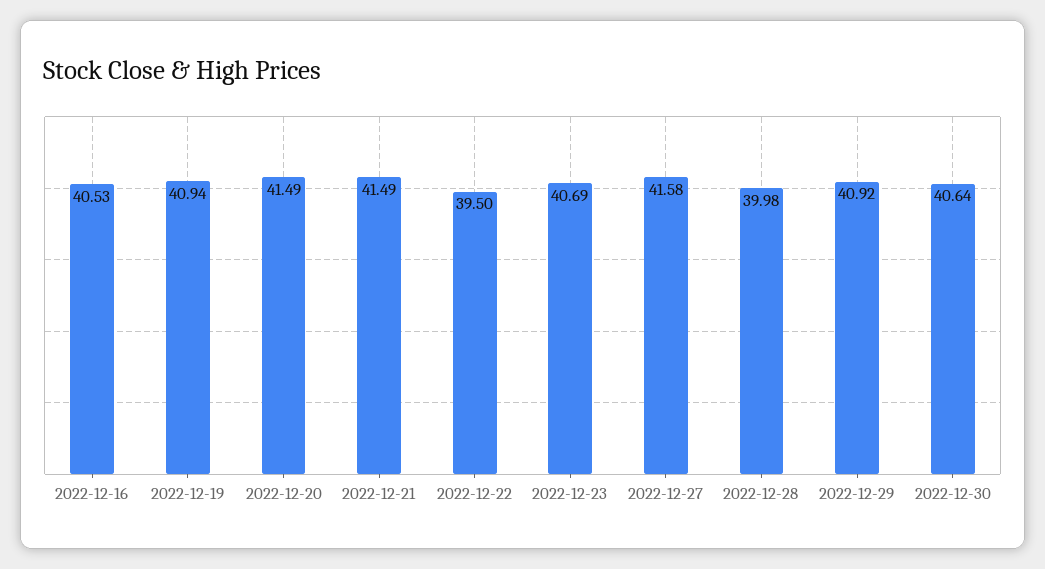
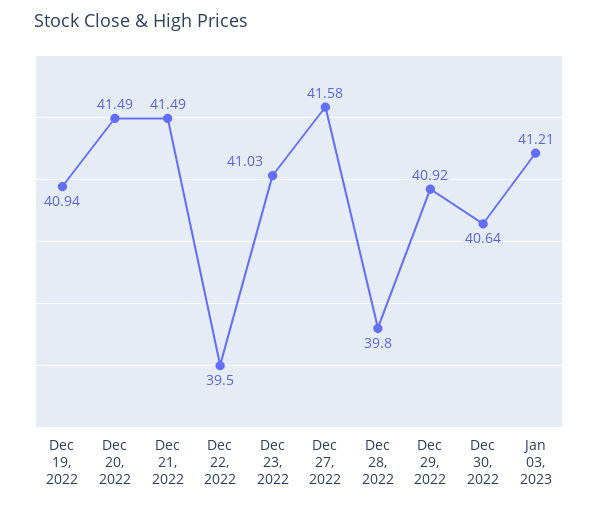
2022-12-16: 40.53 -> none
2022-12-23: 40.69 -> 41.03
2022-12-28: 39.98 -> 39.8
Jan 03, 2023: none -> 41.21

